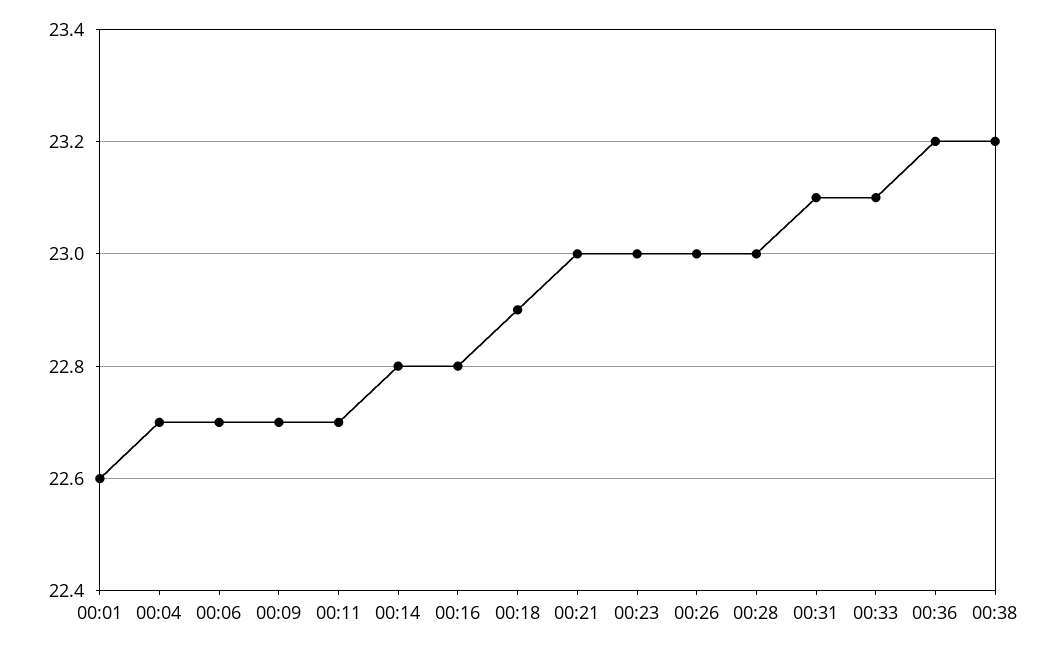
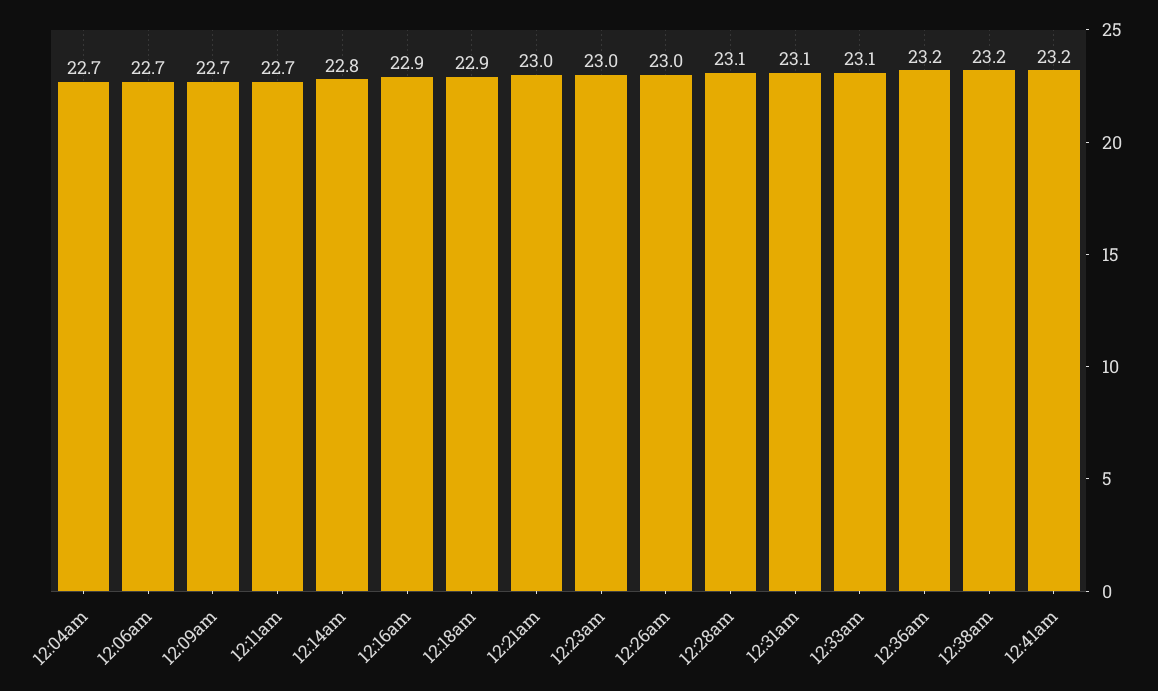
00:01: 22.6 -> none
00:16: 22.8 -> 22.9
00:28: 23 -> 23.1
12:41am: none -> 23.2

